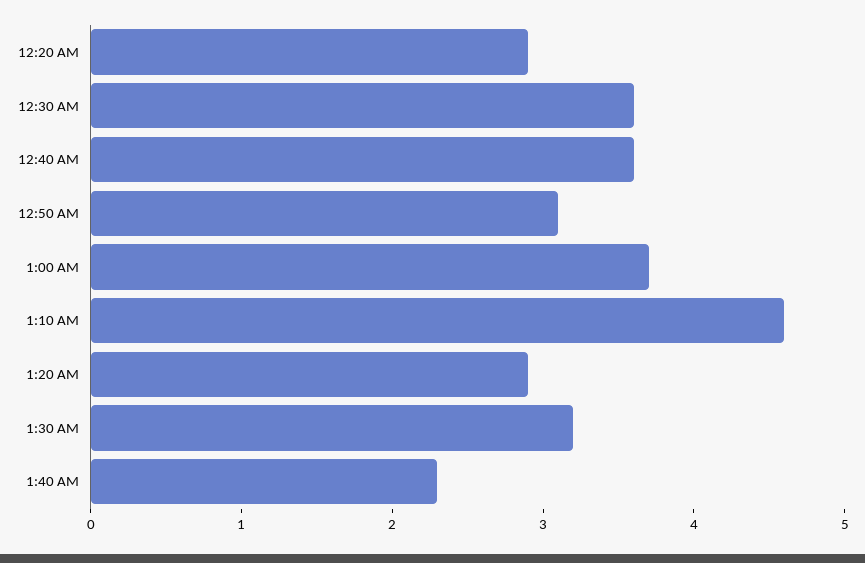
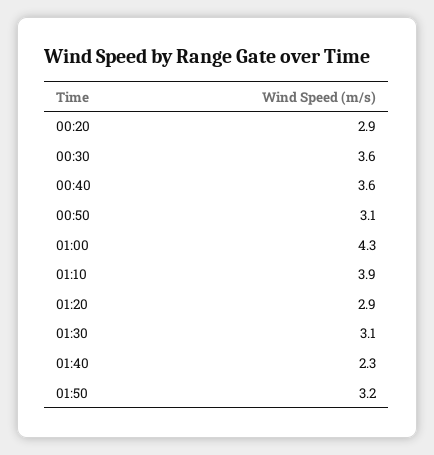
1:00 AM: 3.7 -> 4.3
1:10 AM: 4.6 -> 3.9
1:30 AM: 3.2 -> 3.1
01:50: none -> 3.2

